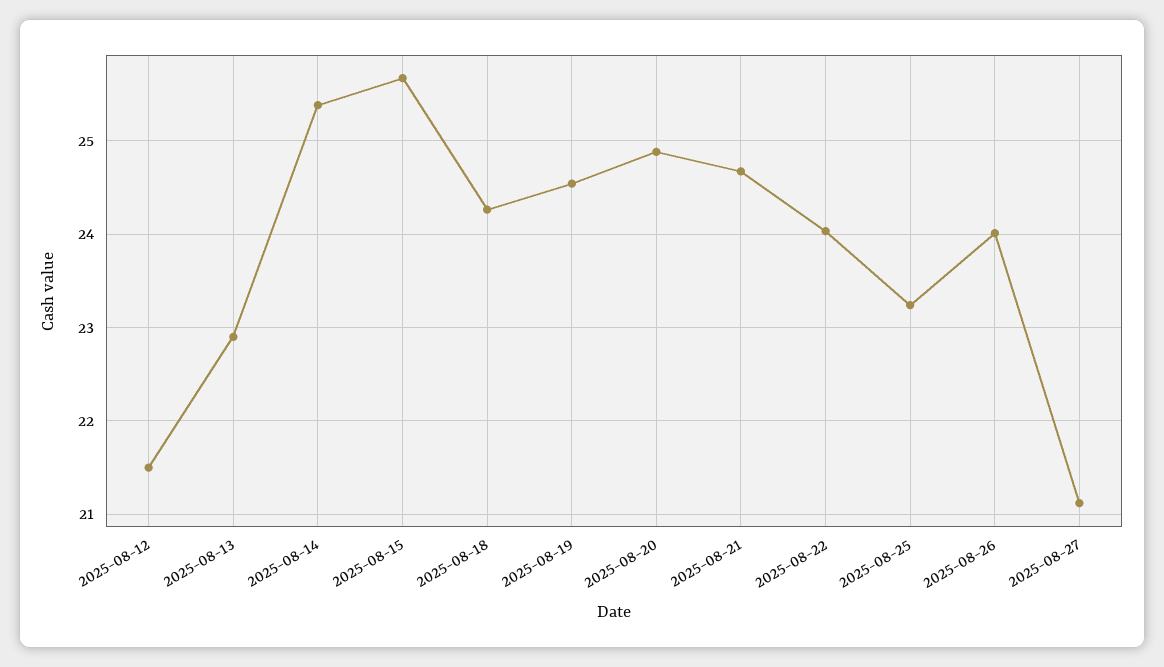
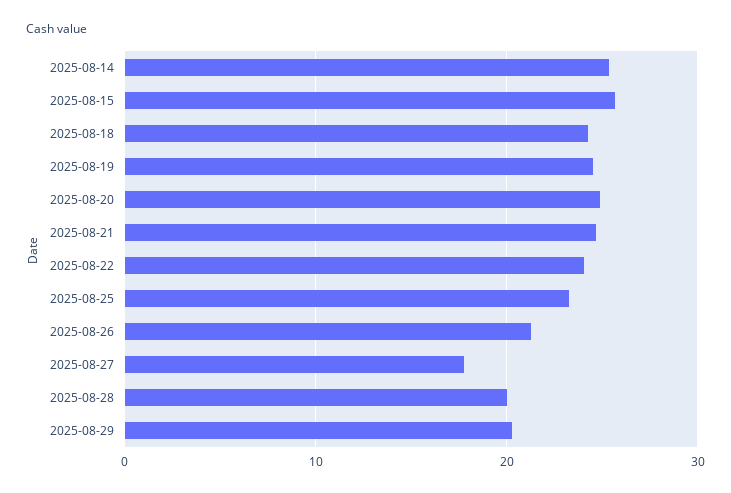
2025-08-12: 21.5 -> none
2025-08-13: 22.9 -> none
2025-08-26: 24 -> 21
2025-08-27: 21.1 -> 18
2025-08-28: none -> 20
2025-08-29: none -> 20

